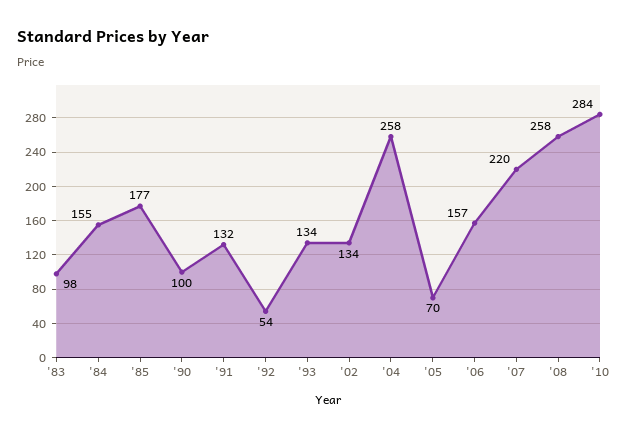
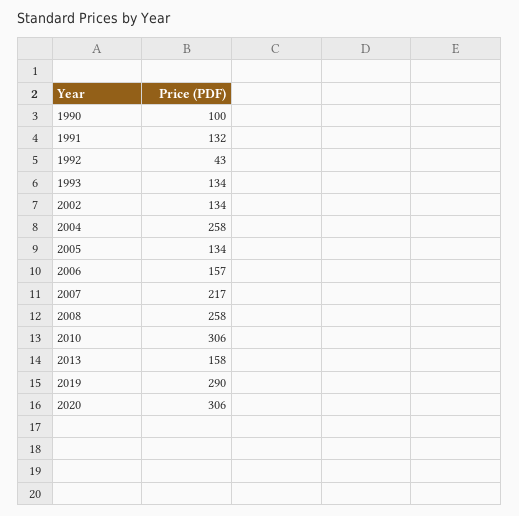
'83: 98 -> none
'84: 155 -> none
'85: 177 -> none
'92: 54 -> 43
'05: 70 -> 134
'07: 220 -> 217
'10: 284 -> 306
2013: none -> 158
2019: none -> 290
2020: none -> 306

